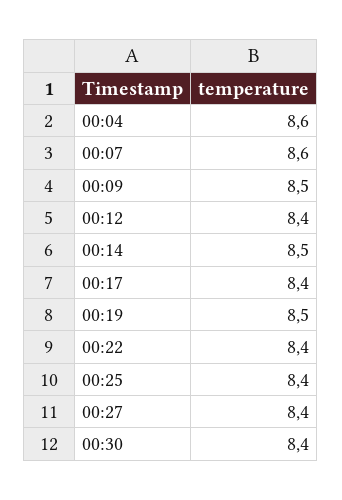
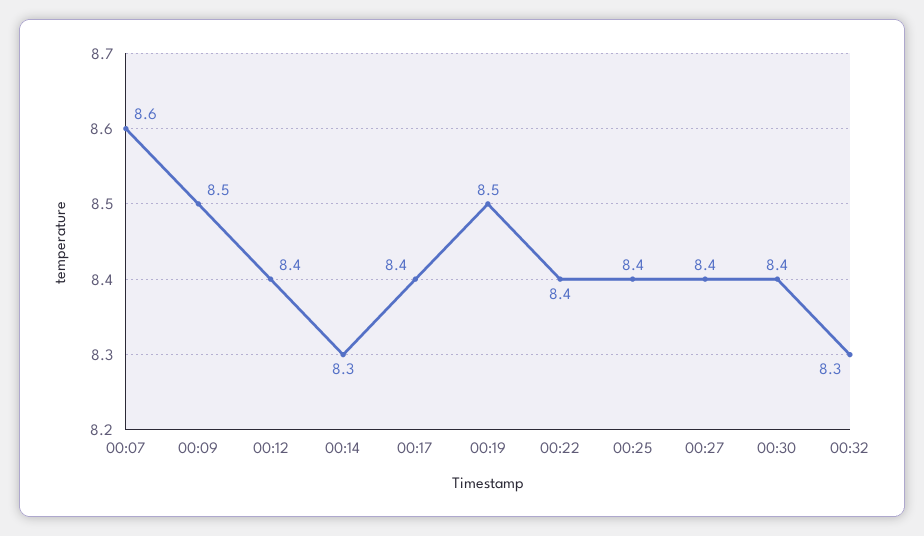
00:04: 8.6 -> none
00:14: 8.5 -> 8.3
00:32: none -> 8.3

